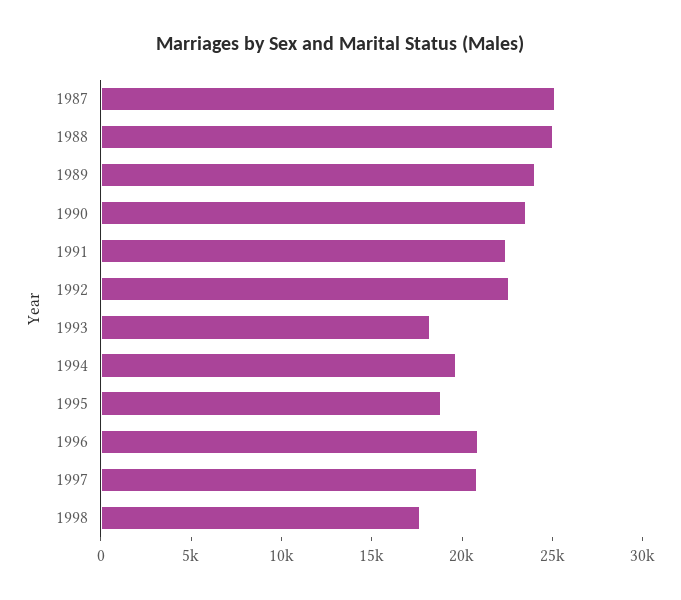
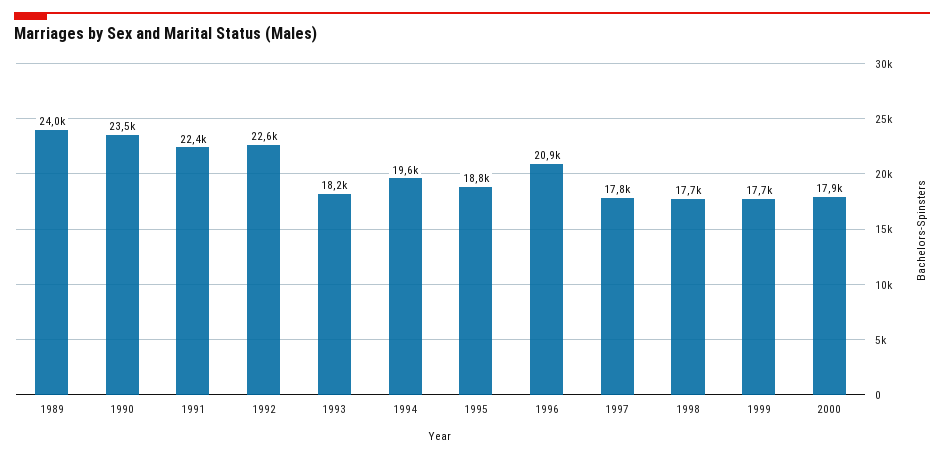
1987: 25000 -> none
1988: 25000 -> none
1997: 21000 -> 17800
1999: none -> 17700
2000: none -> 17900

